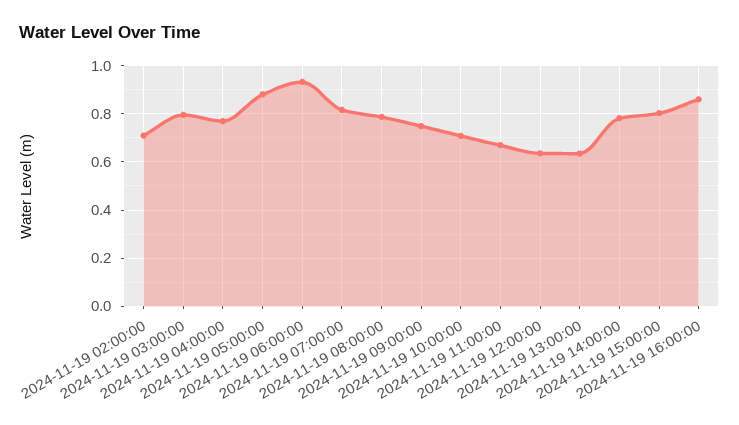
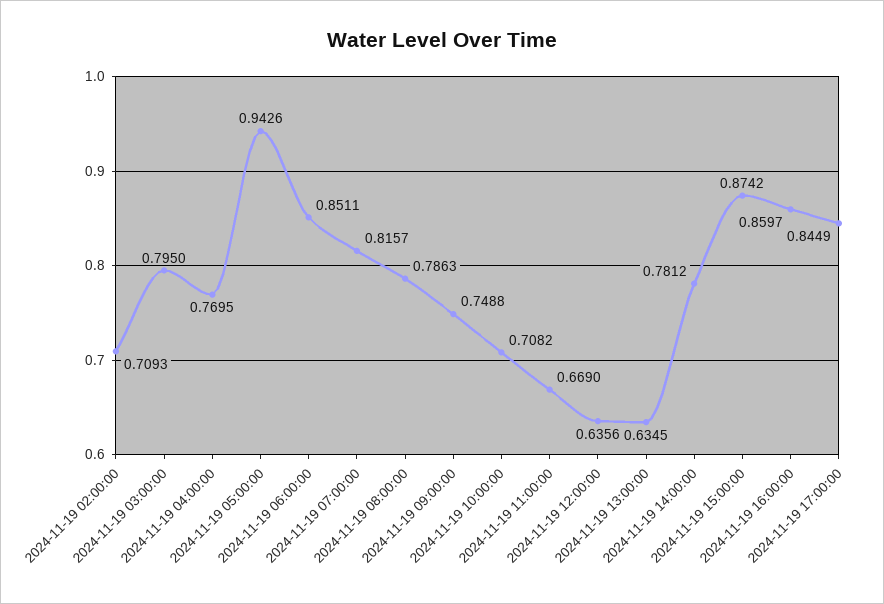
2024-11-19 05:00:00: 0.875 -> 0.9426
2024-11-19 06:00:00: 0.925 -> 0.8511
2024-11-19 15:00:00: 0.8 -> 0.8742
2024-11-19 17:00:00: none -> 0.8449

